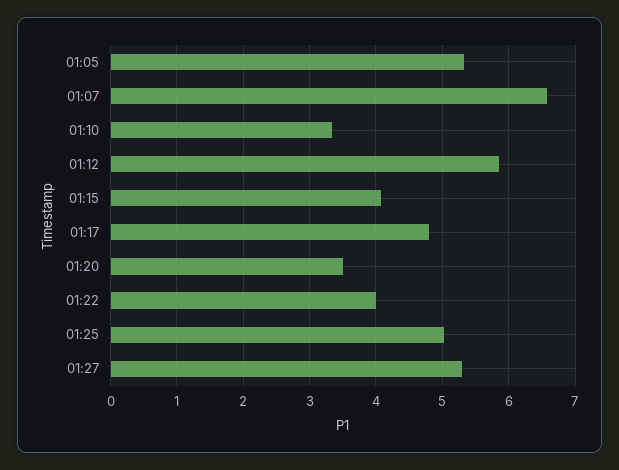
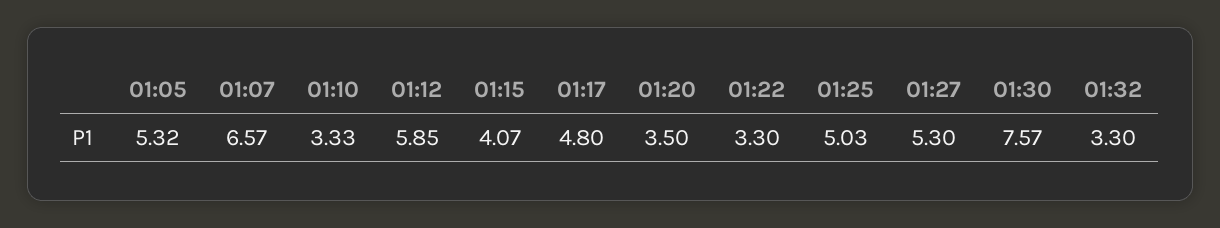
01:22: 4 -> 3.3
01:30: none -> 7.57
01:32: none -> 3.3

